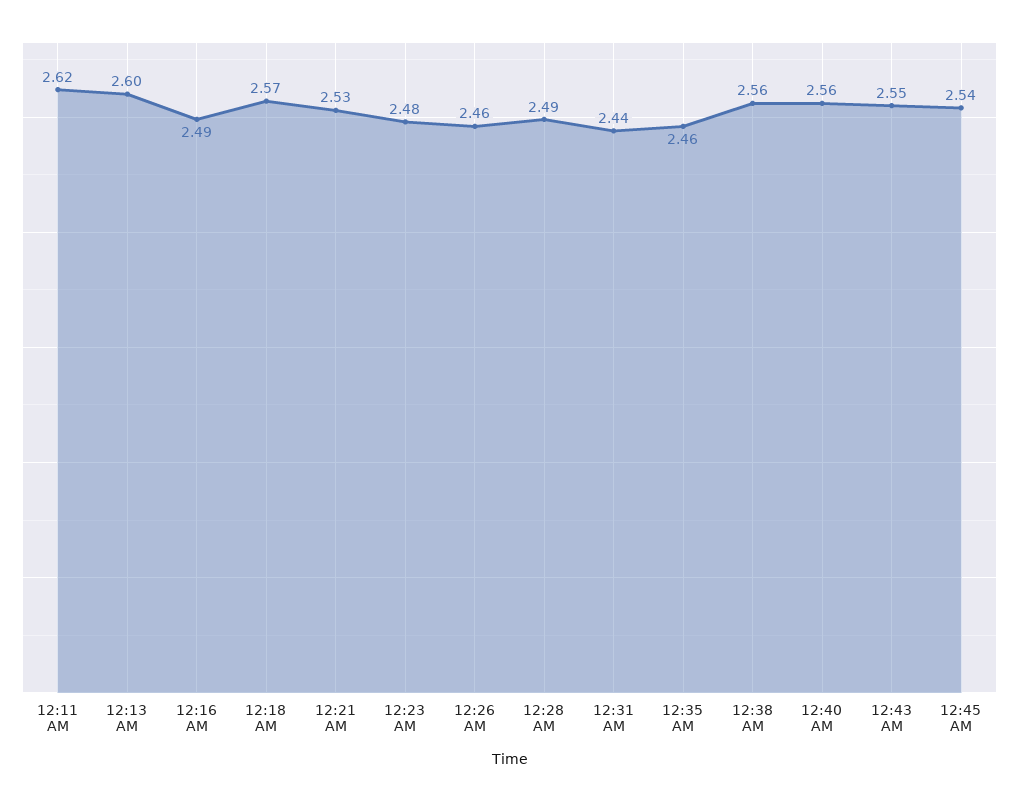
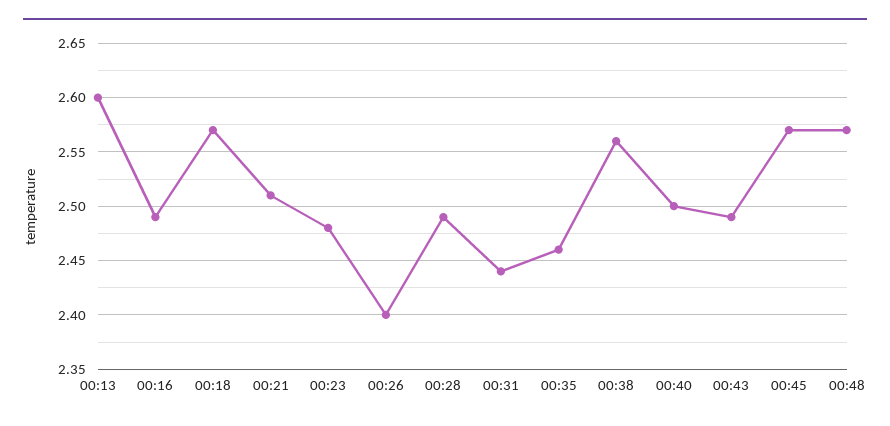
12:11 AM: 2.62 -> none
12:21 AM: 2.53 -> 2.51
12:26 AM: 2.46 -> 2.4
12:40 AM: 2.56 -> 2.5
12:43 AM: 2.55 -> 2.49
12:45 AM: 2.54 -> 2.57
00:48: none -> 2.57

